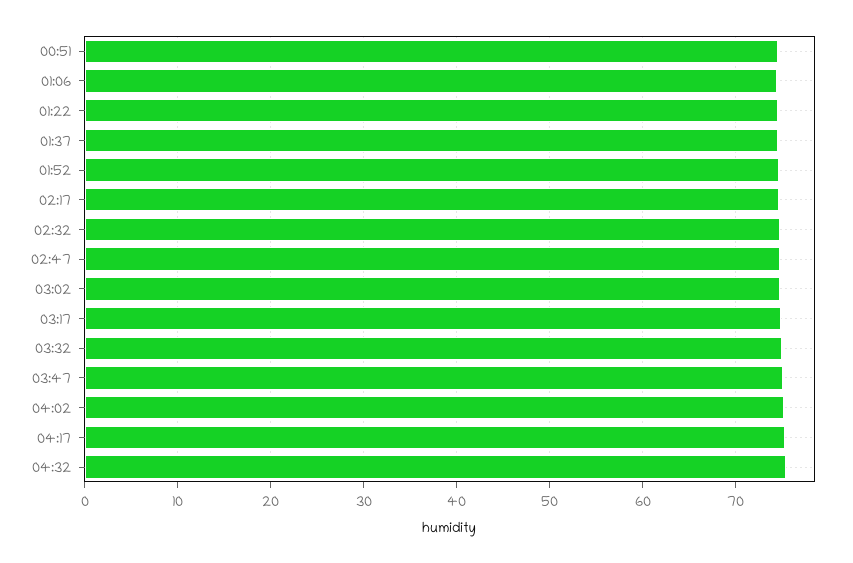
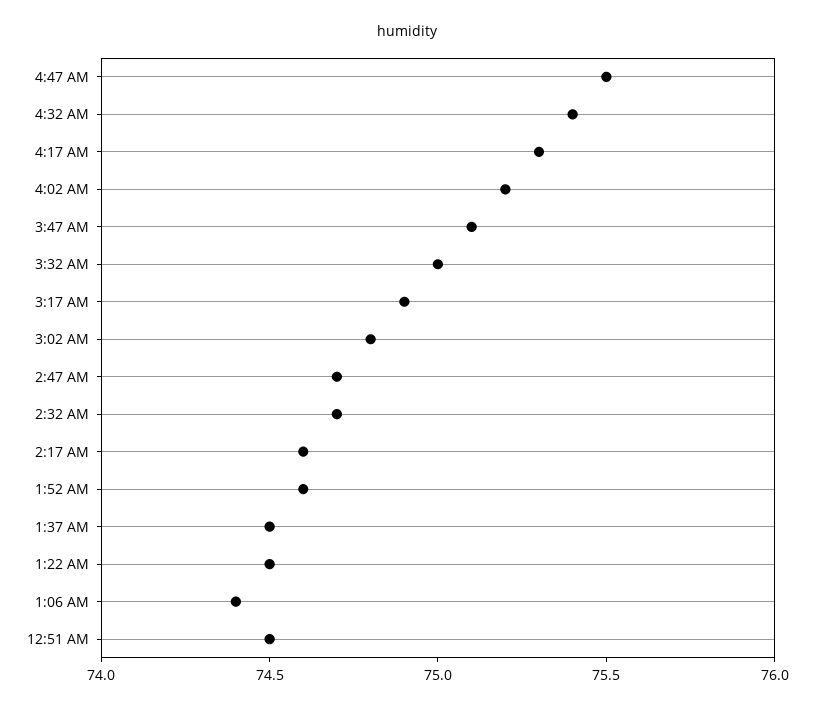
4:47 AM: none -> 75.5

